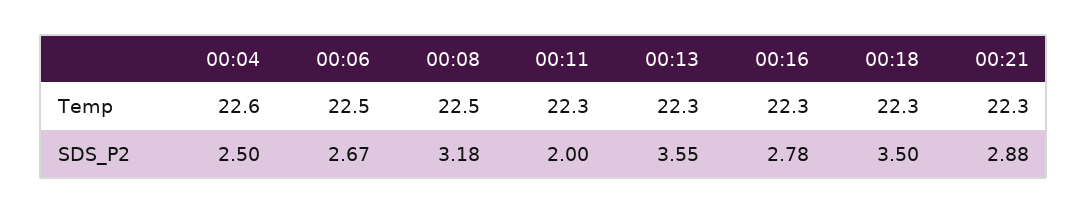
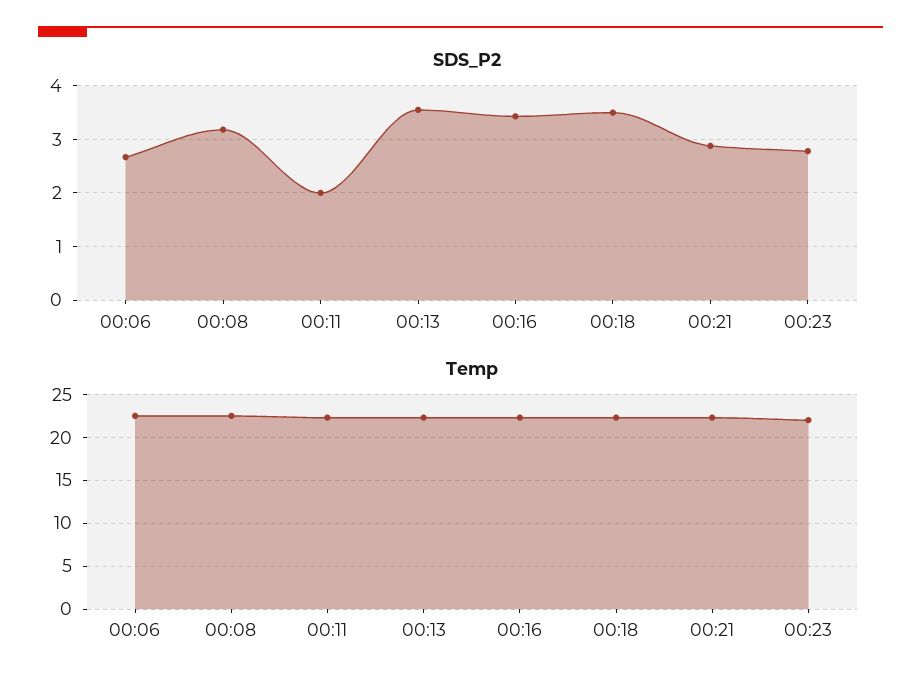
Temp, 00:04: 22.6 -> none
SDS_P2, 00:04: 2.5 -> none
SDS_P2, 00:16: 2.78 -> 3.4
SDS_P2, 00:23: none -> 2.8
Temp, 00:23: none -> 22

